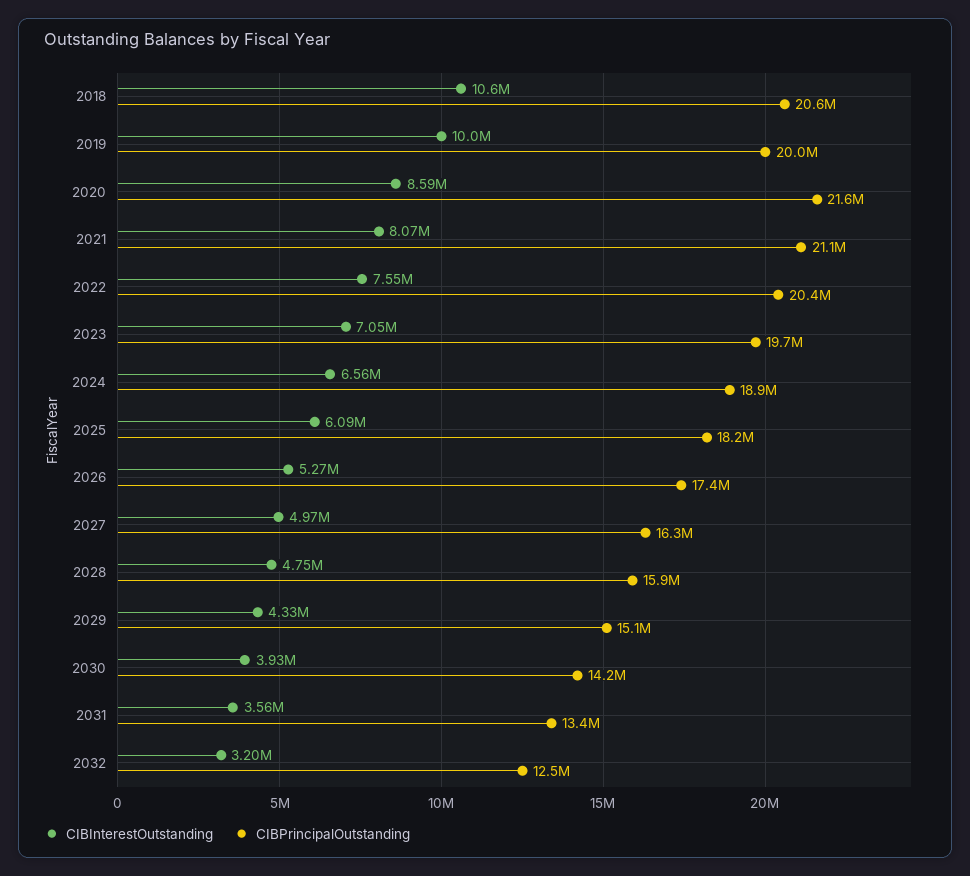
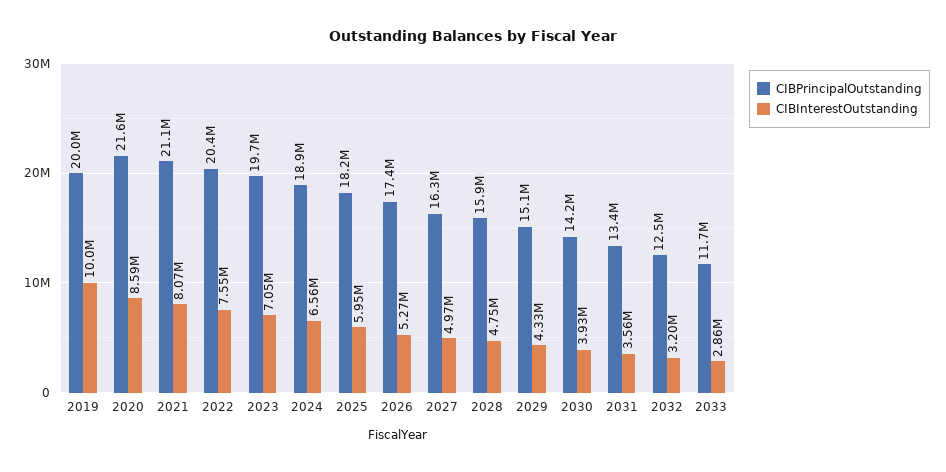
CIBInterestOutstanding, 2018: 10600000 -> none
CIBPrincipalOutstanding, 2018: 20600000 -> none
CIBInterestOutstanding, 2025: 6090000 -> 5950000
CIBPrincipalOutstanding, 2033: none -> 11700000
CIBInterestOutstanding, 2033: none -> 2860000

